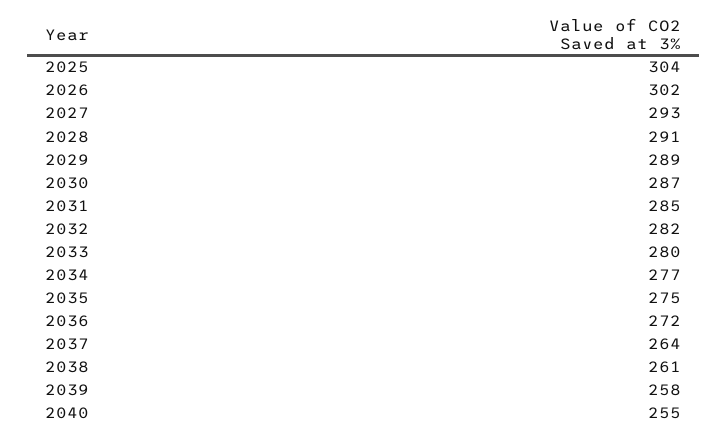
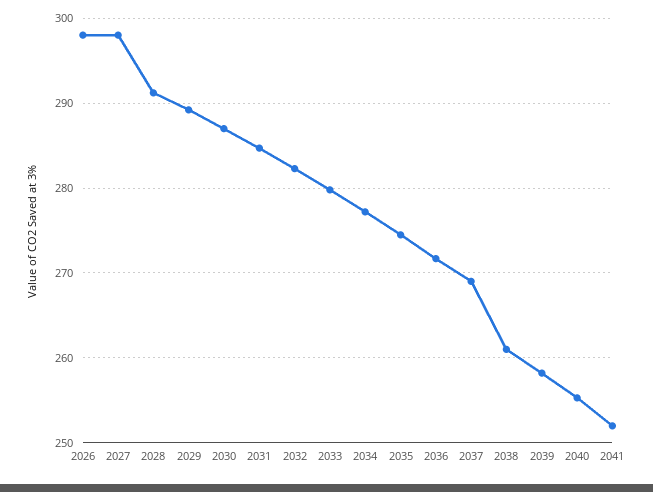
2025: 304 -> none
2026: 302 -> 298
2027: 293 -> 298
2037: 264 -> 269
2041: none -> 252

